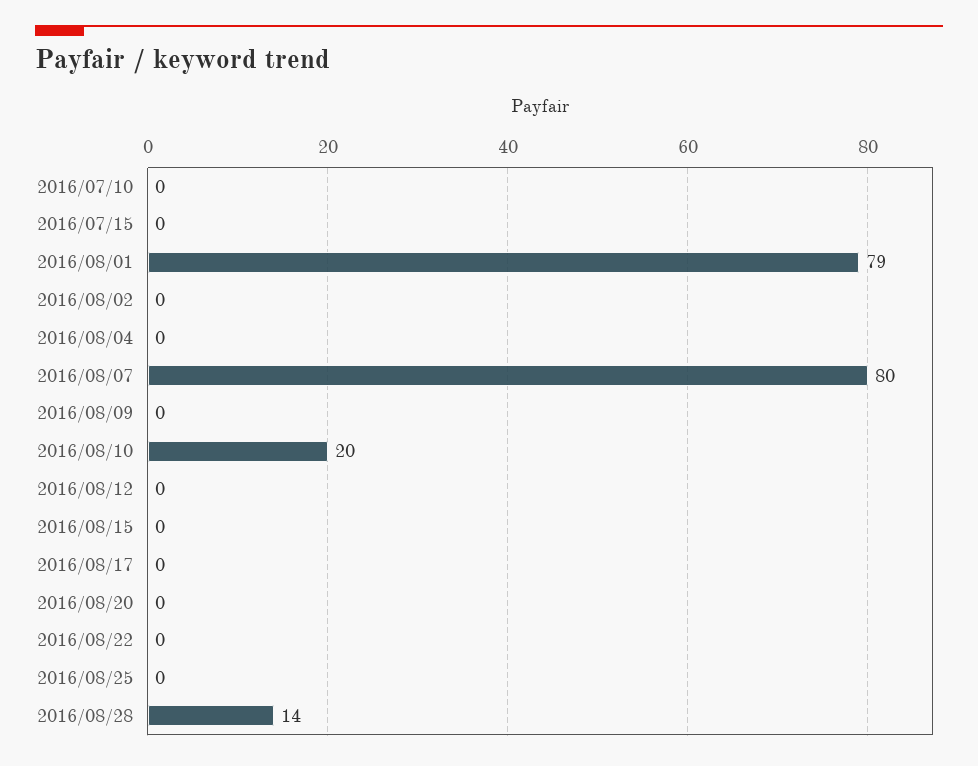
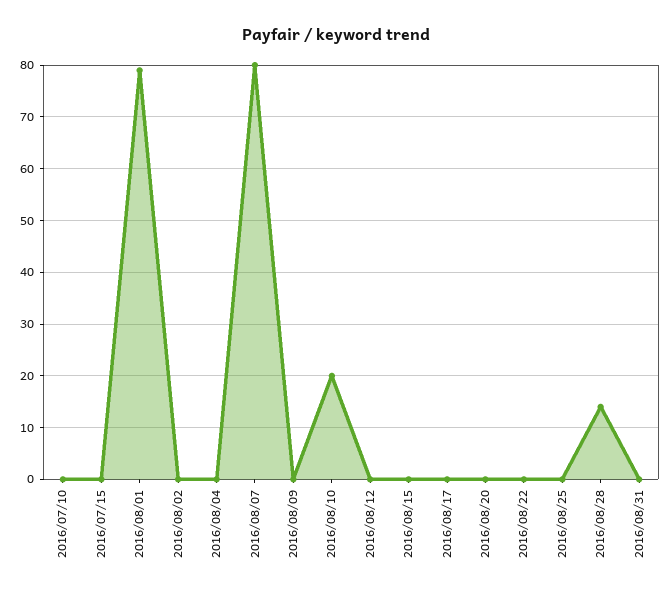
2016/08/31: none -> 0

